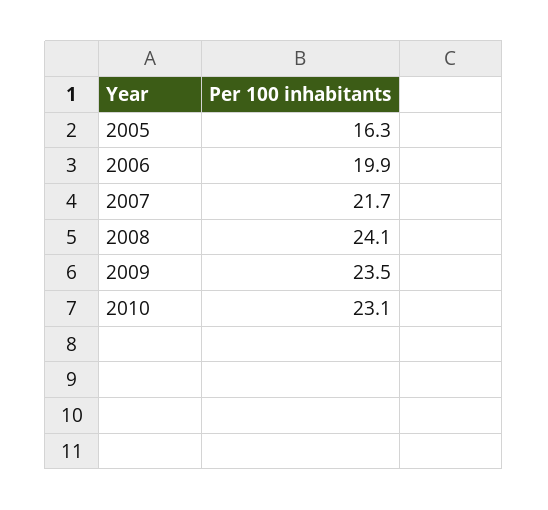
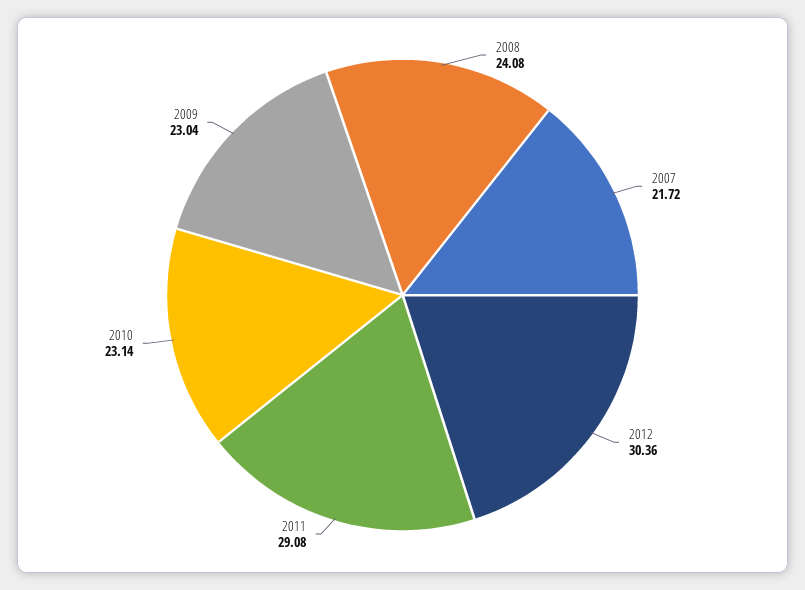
2005: 16.3 -> none
2006: 19.9 -> none
2009: 23.5 -> 23.04
2012: none -> 30.36
2011: none -> 29.08

